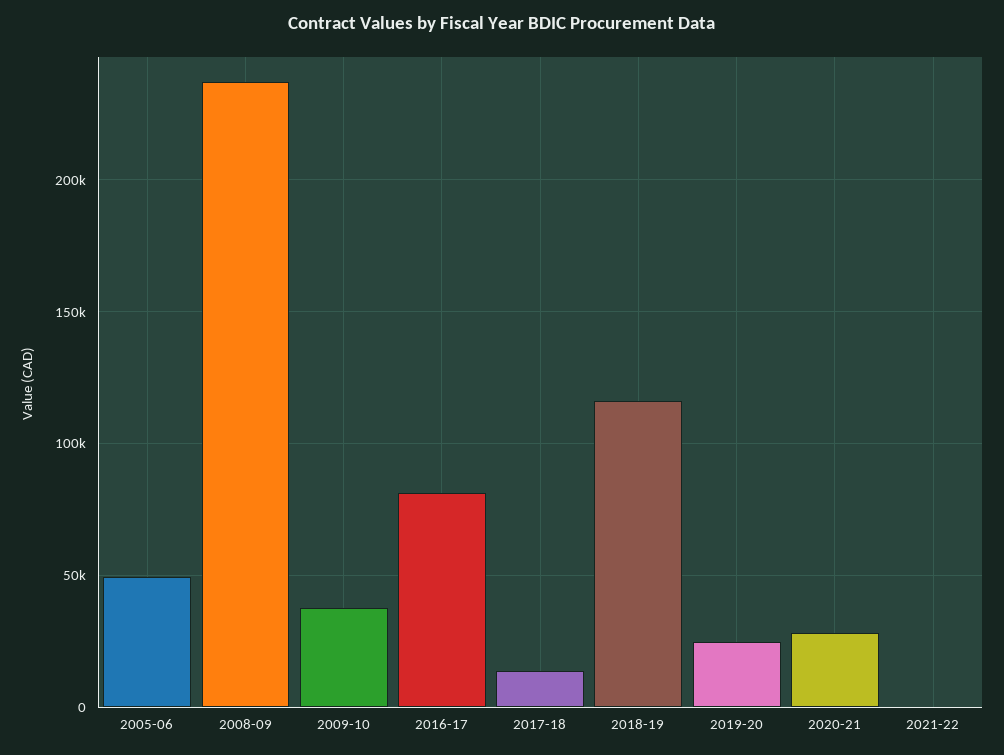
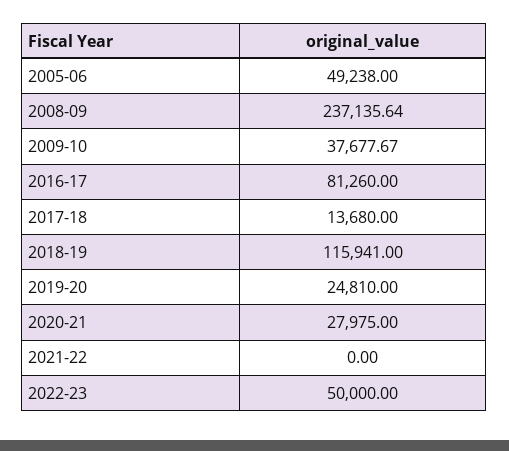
2022-23: none -> 50000

